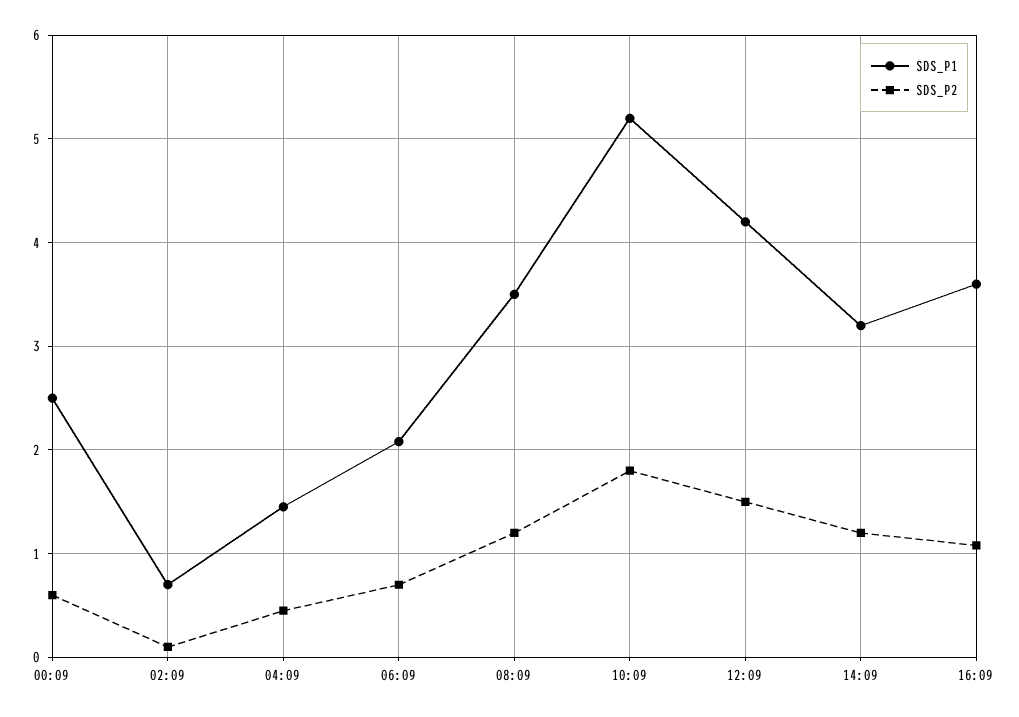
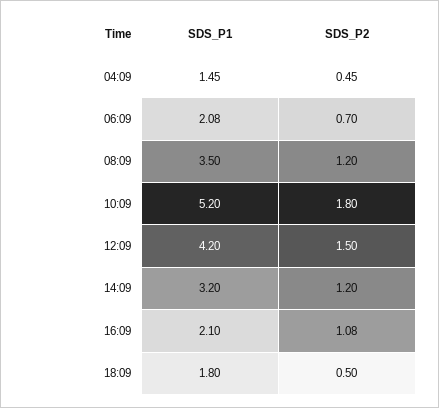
SDS_P1, 00:09: 2.5 -> none
SDS_P2, 00:09: 0.6 -> none
SDS_P1, 02:09: 0.7 -> none
SDS_P2, 02:09: 0.1 -> none
SDS_P1, 16:09: 3.6 -> 2.1
SDS_P1, 18:09: none -> 1.8
SDS_P2, 18:09: none -> 0.5

